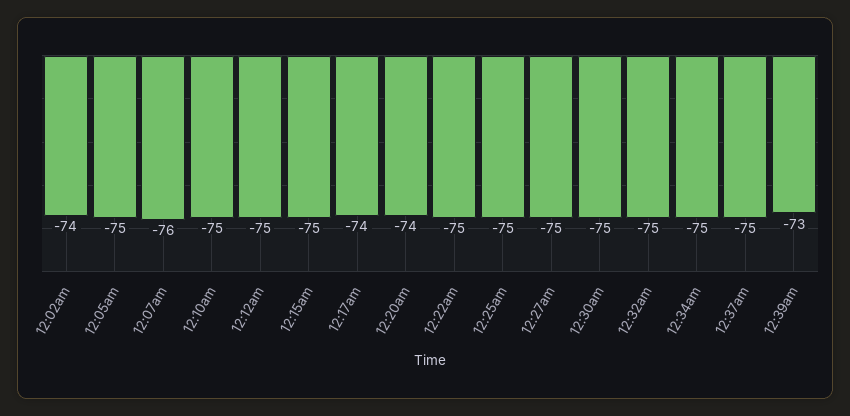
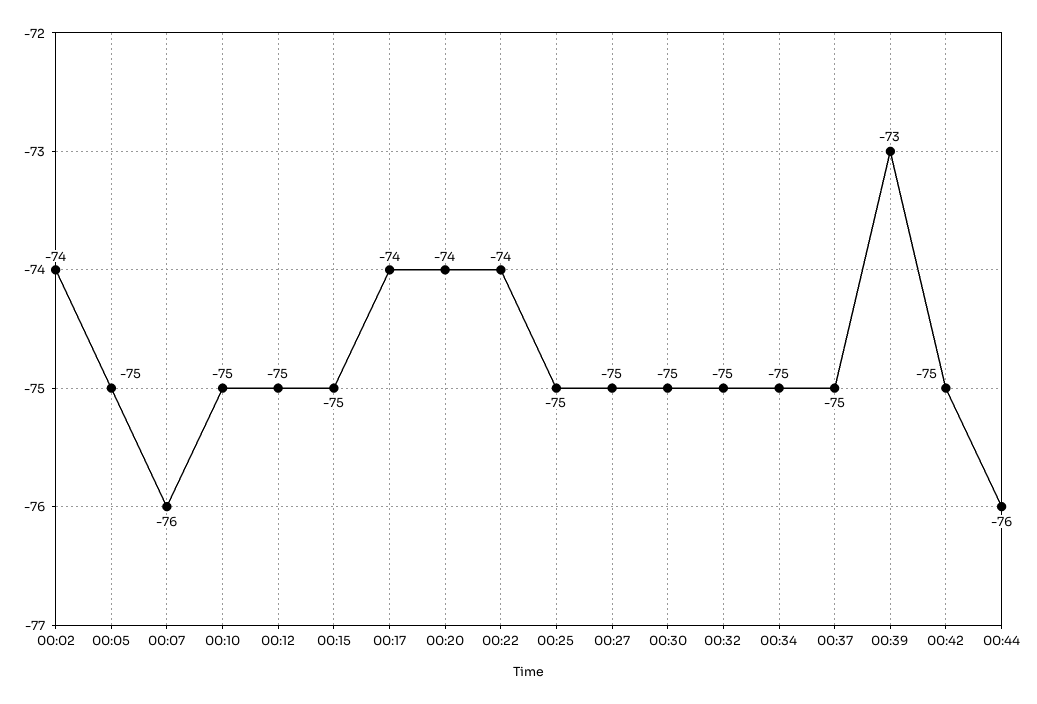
12:22am: -75 -> -74
00:42: none -> -75
00:44: none -> -76

